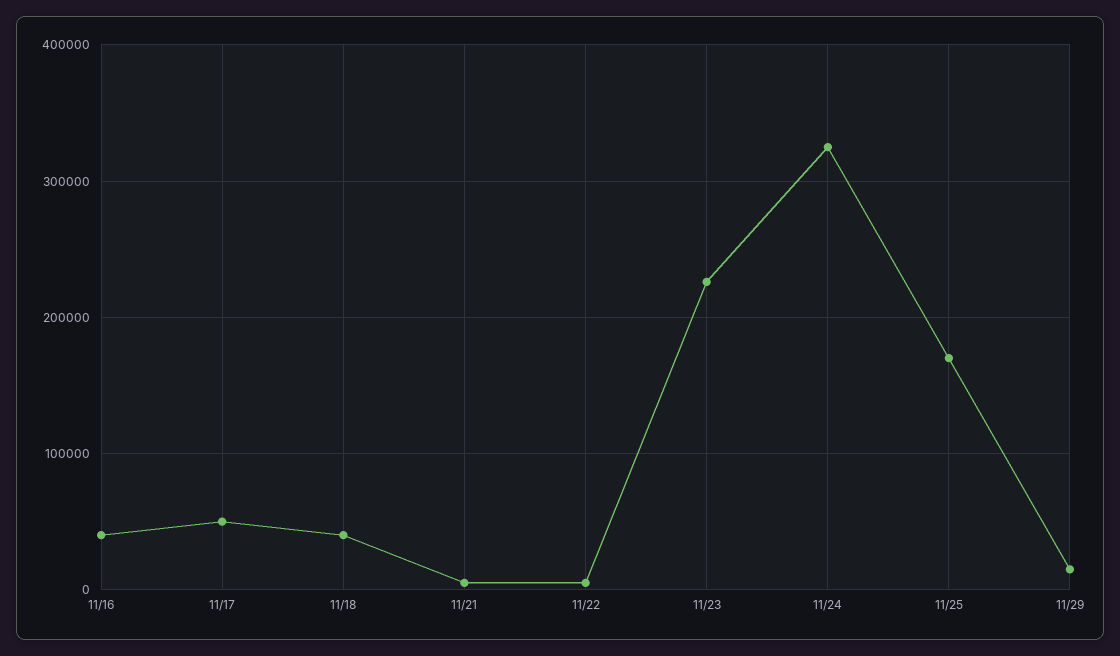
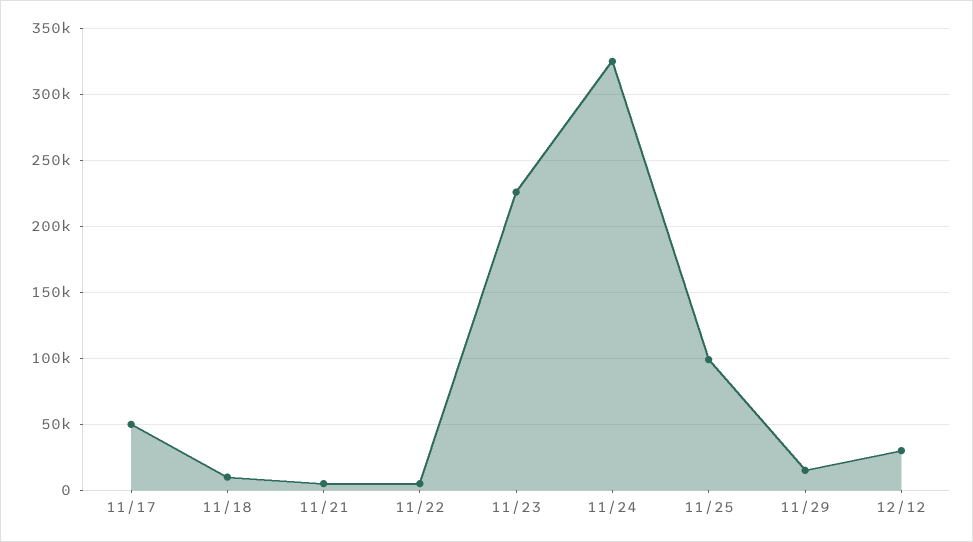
11/16: 40000 -> none
11/18: 40000 -> 10000
11/25: 170000 -> 100000
12/12: none -> 30000

